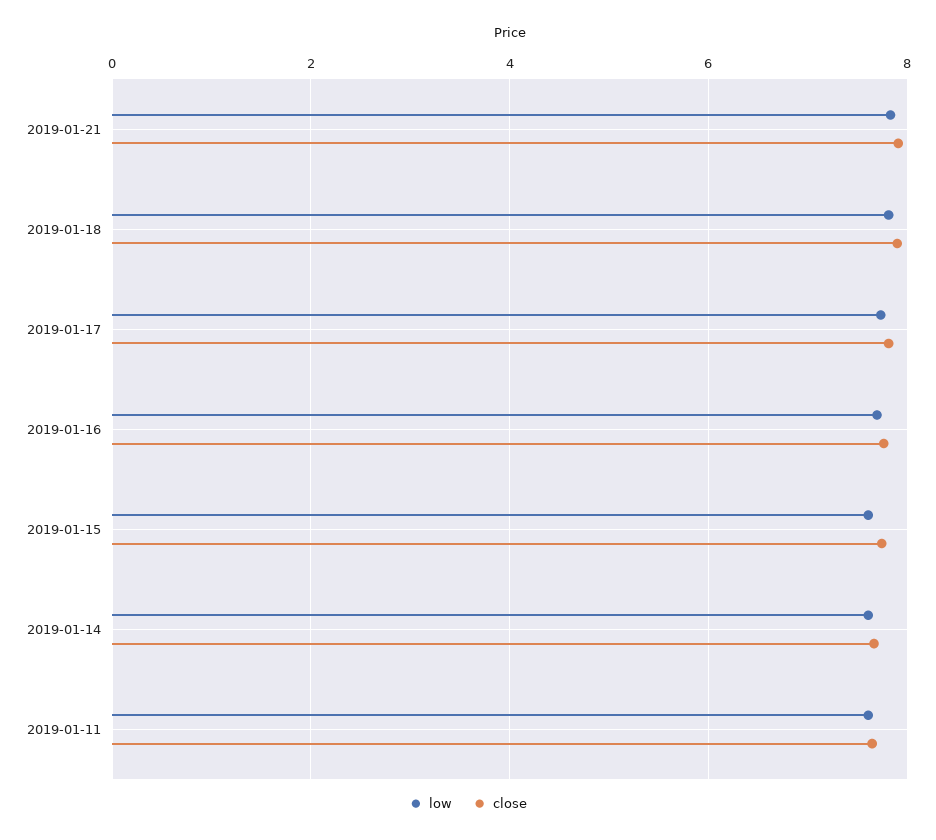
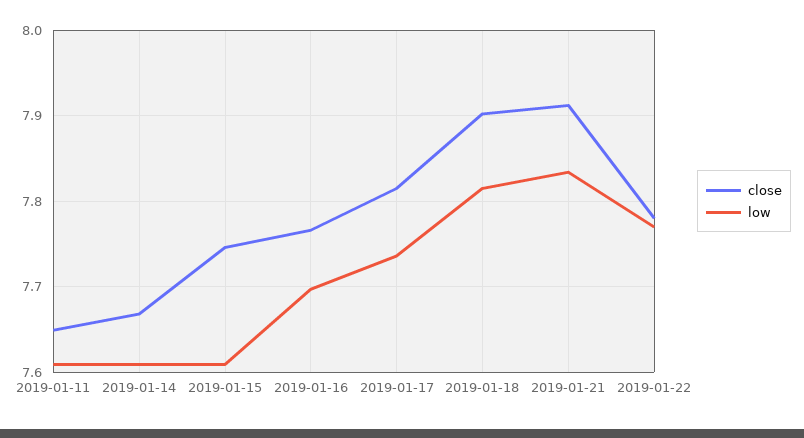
close, 2019-01-22: none -> 7.78
low, 2019-01-22: none -> 7.77

